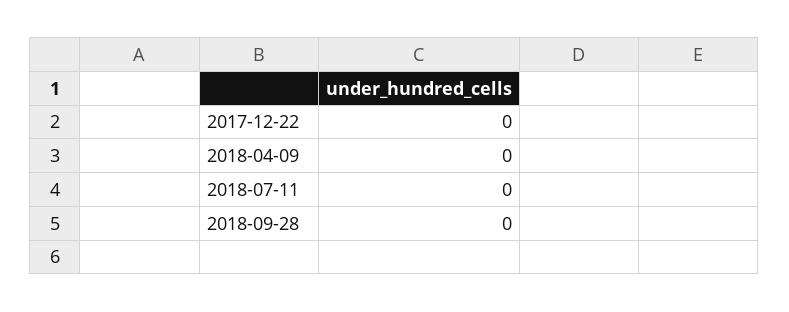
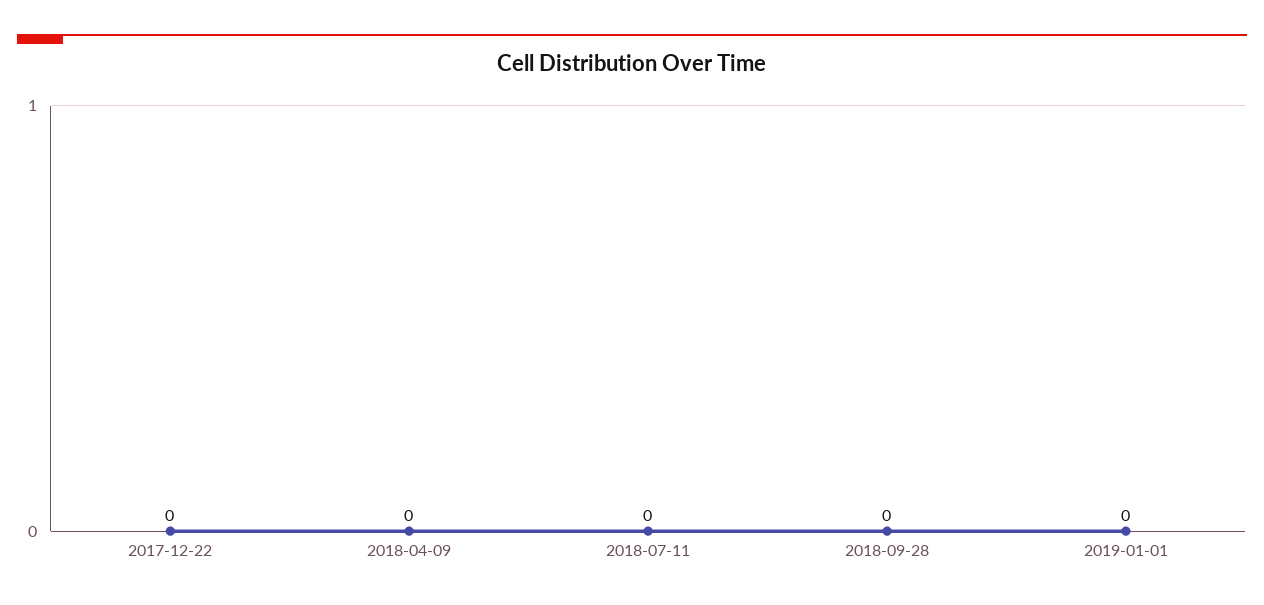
2019-01-01: none -> 0

